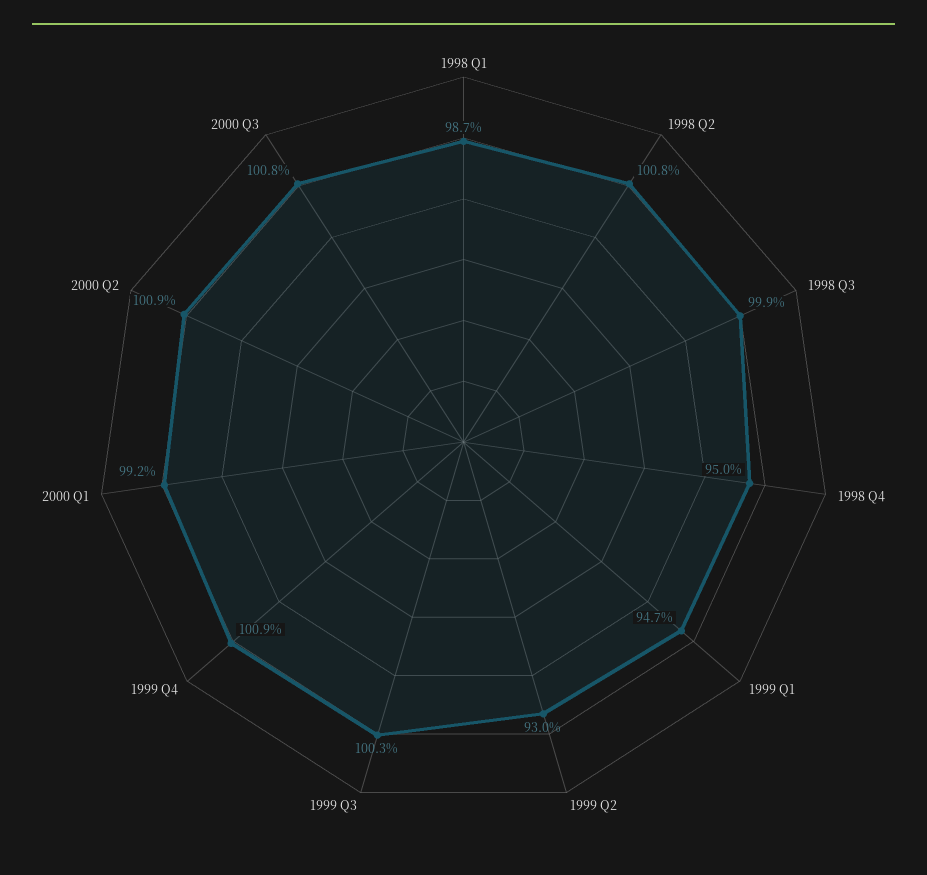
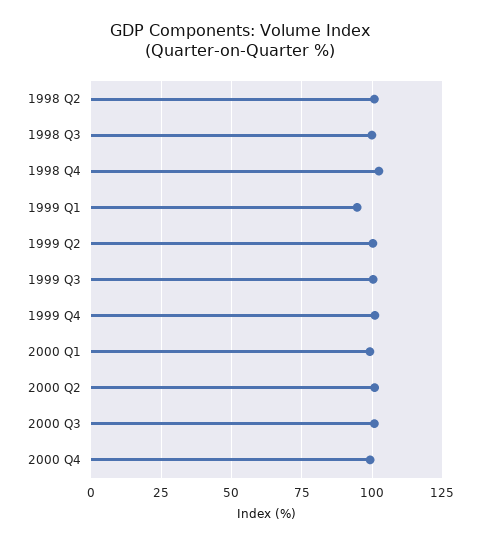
1998 Q1: 98.7 -> none
1998 Q4: 95 -> 102.5
1999 Q2: 93 -> 100
2000 Q4: none -> 100

